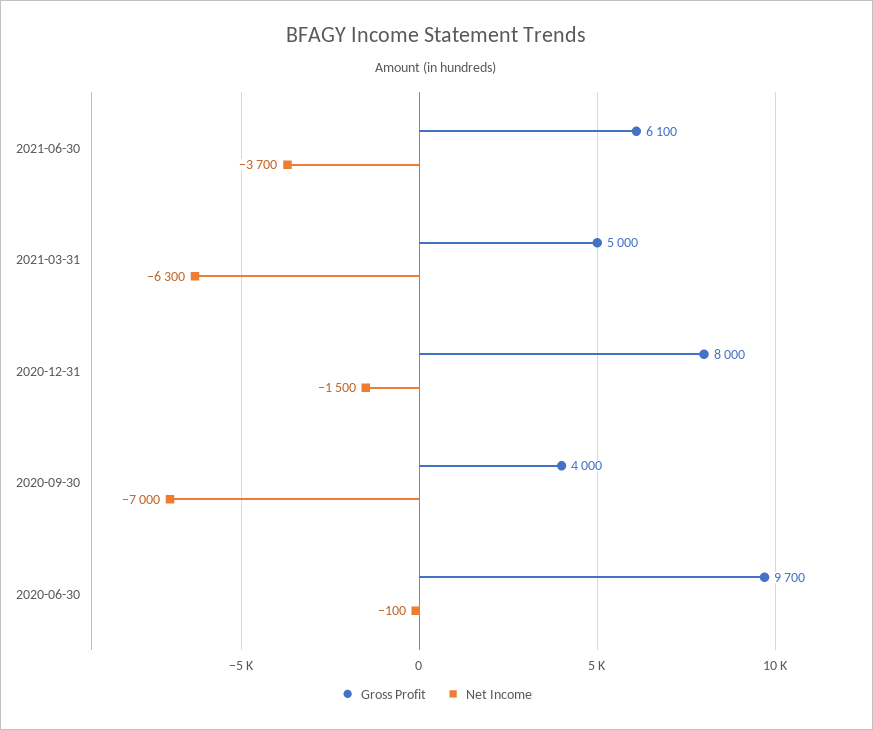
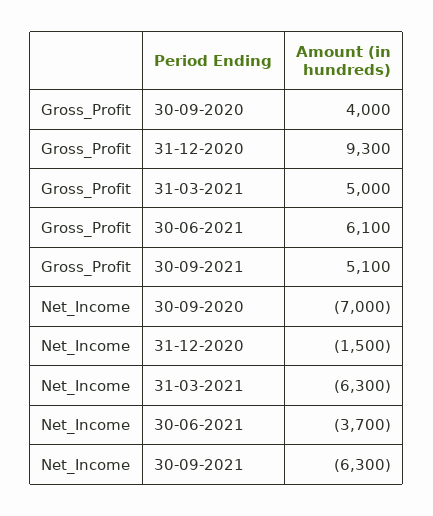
Gross Profit, 2020-12-31: 8000 -> 9300
Gross Profit, 2020-06-30: 9700 -> none
Net Income, 2020-06-30: -100 -> none
Gross Profit, 30-09-2021: none -> 5100
Net Income, 30-09-2021: none -> -6300

